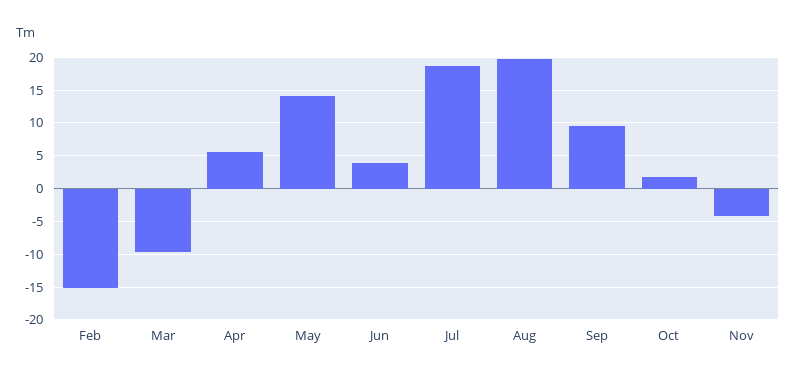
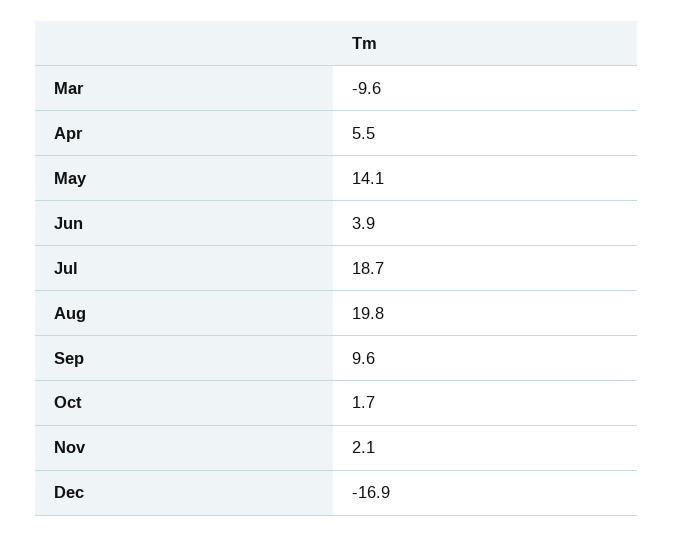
Feb: -15 -> none
Nov: -4 -> 2.1
Dec: none -> -16.9

